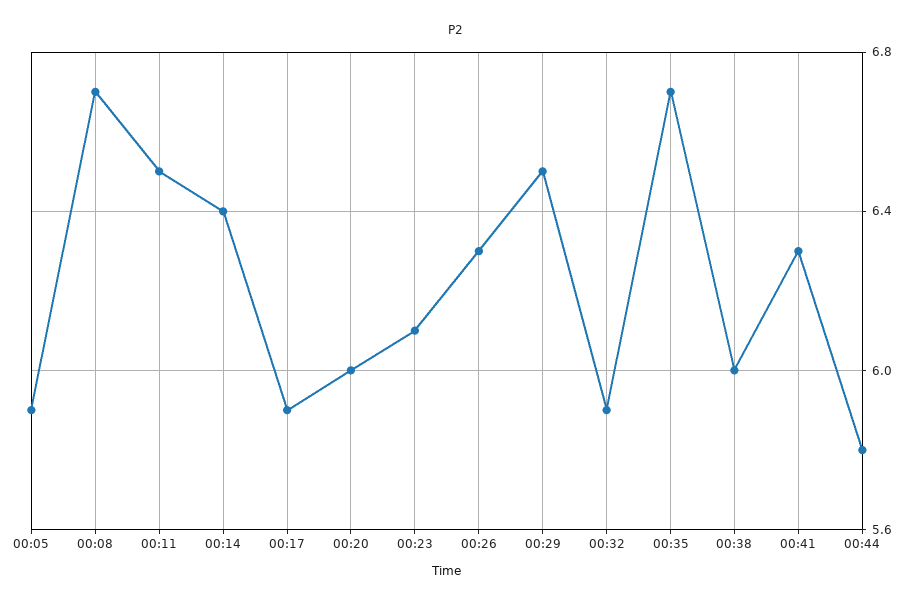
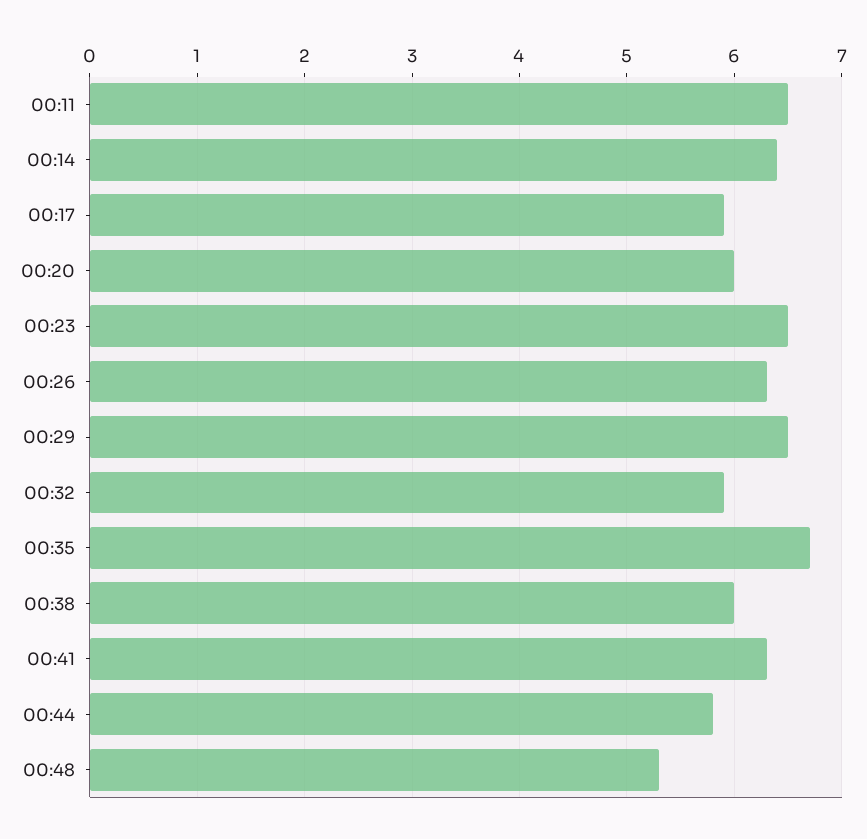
00:05: 5.9 -> none
00:08: 6.7 -> none
00:23: 6.1 -> 6.5
00:48: none -> 5.3

